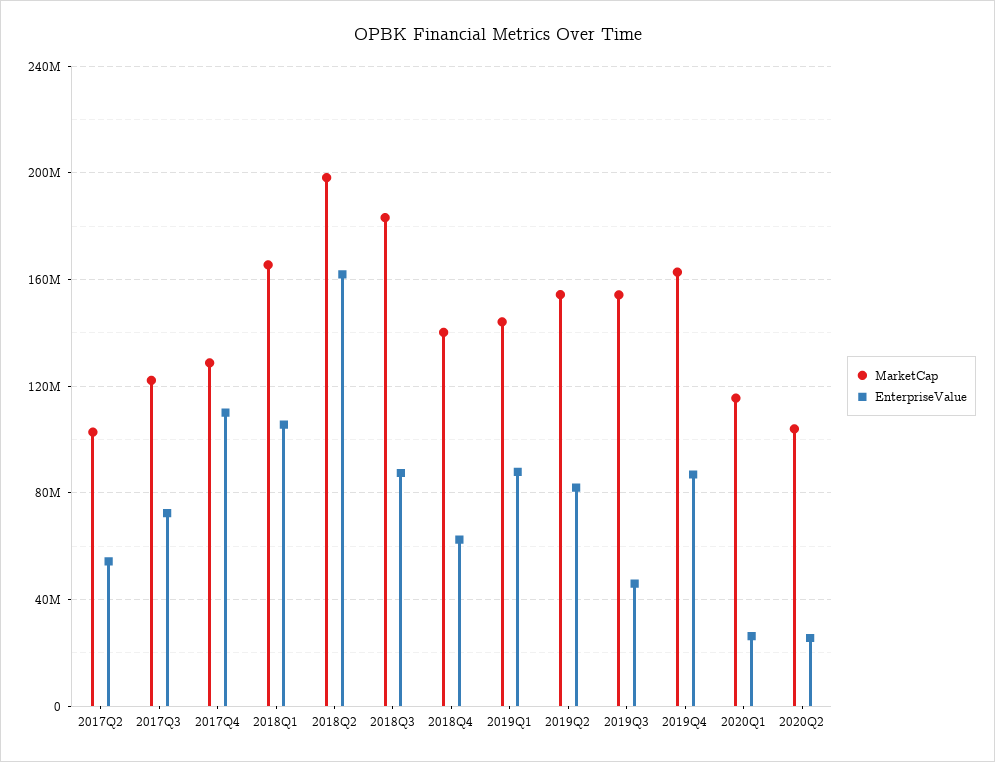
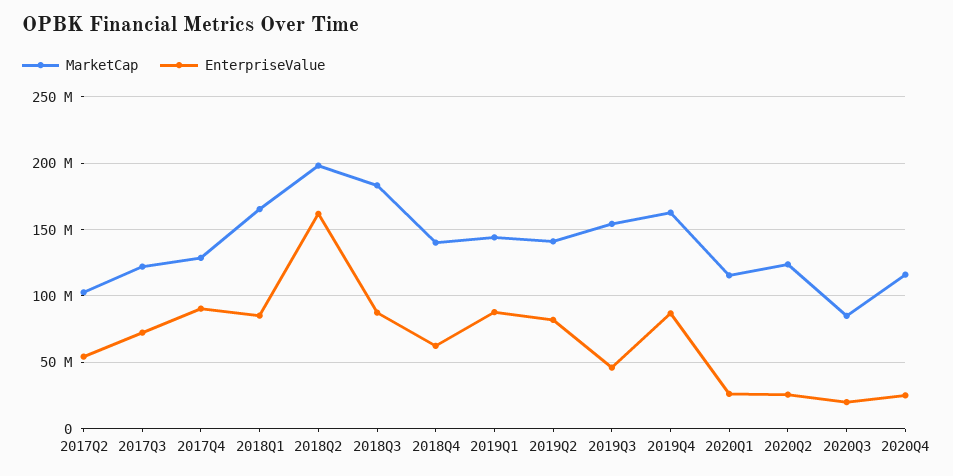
EnterpriseValue, 2017Q4: 110000000 -> 90000000
EnterpriseValue, 2018Q1: 105000000 -> 85000000
MarketCap, 2019Q2: 155000000 -> 140000000
MarketCap, 2020Q2: 105000000 -> 125000000
MarketCap, 2020Q3: none -> 85000000
EnterpriseValue, 2020Q3: none -> 20000000
MarketCap, 2020Q4: none -> 115000000
EnterpriseValue, 2020Q4: none -> 25000000

